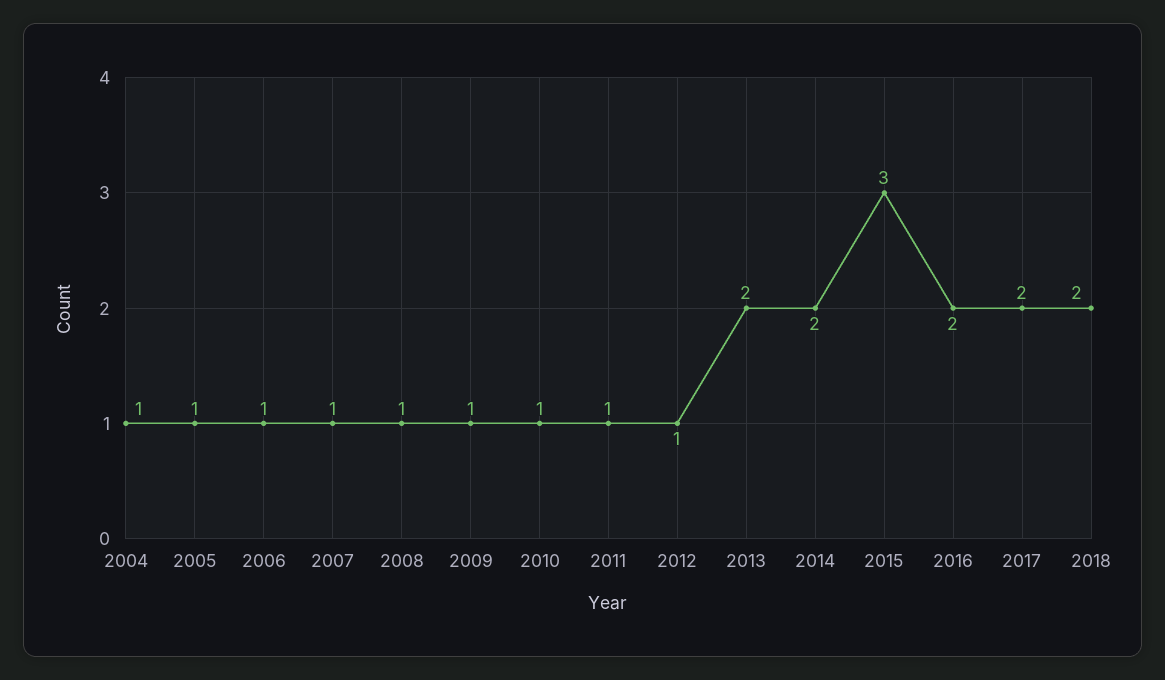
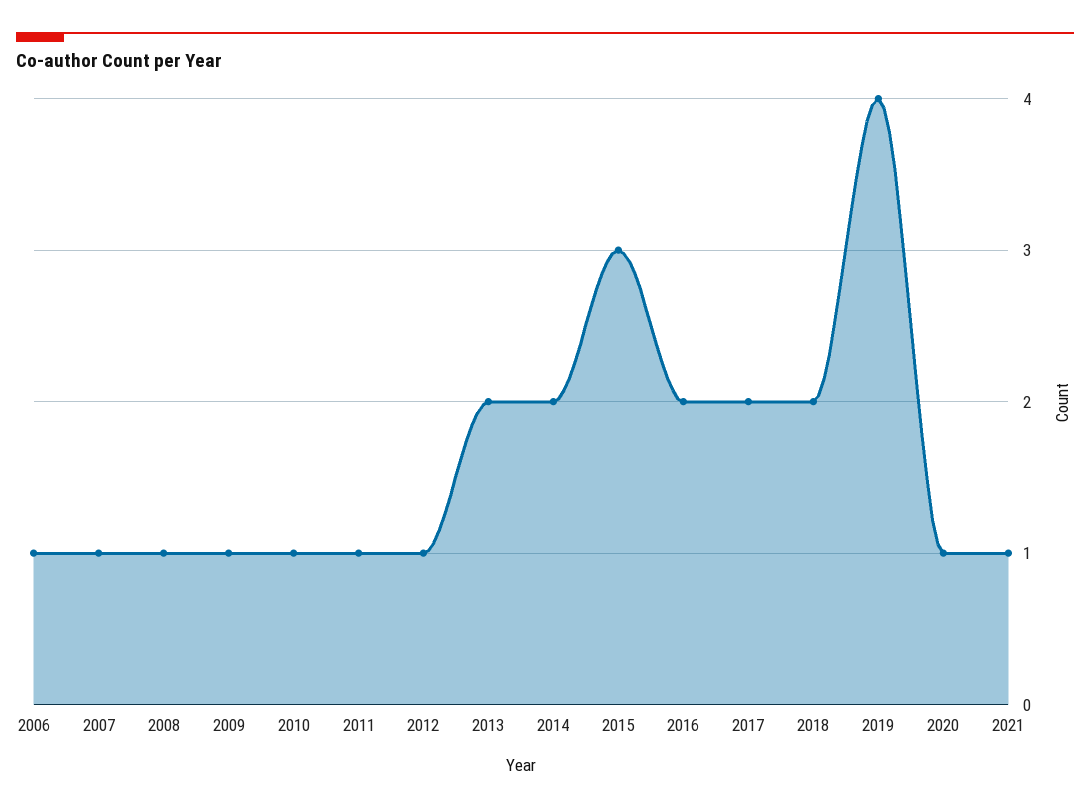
2004: 1 -> none
2005: 1 -> none
2019: none -> 4
2020: none -> 1
2021: none -> 1

